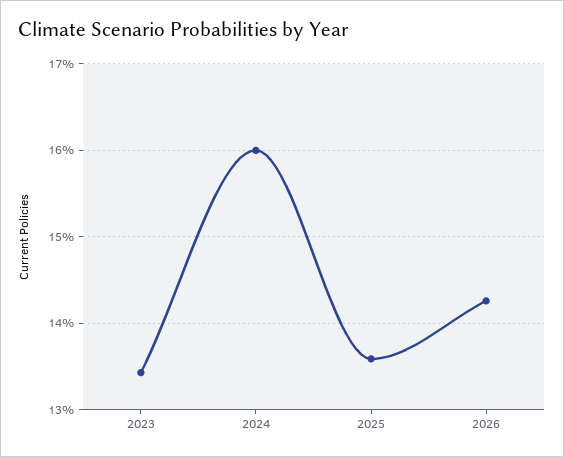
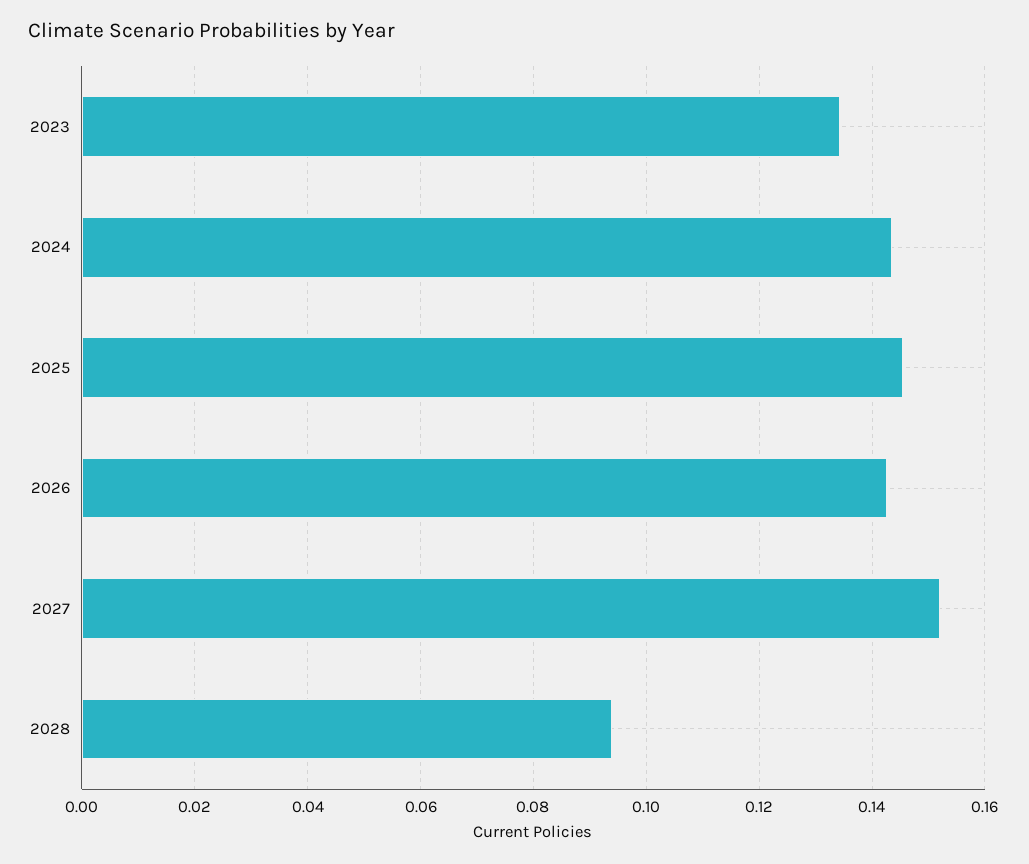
2024: 0.16 -> 0.144
2025: 0.136 -> 0.146
2027: none -> 0.152
2028: none -> 0.094

